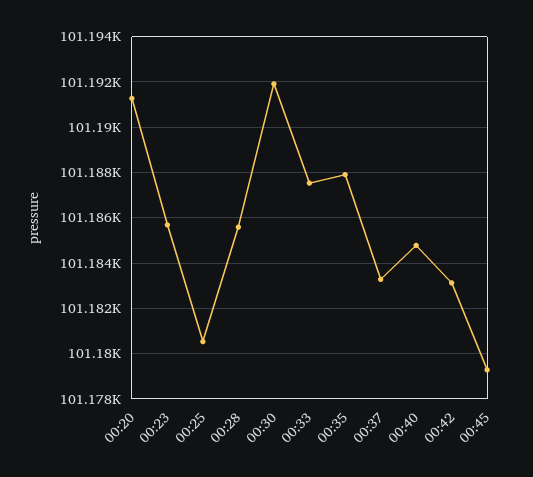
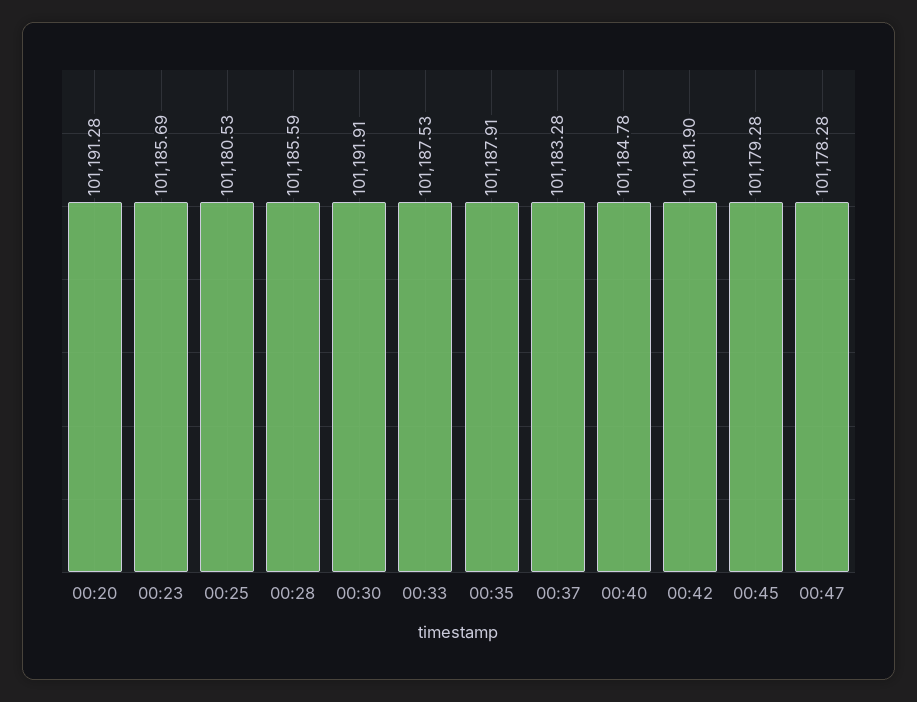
00:42: 101183 -> 101181.9
00:47: none -> 101178.28

